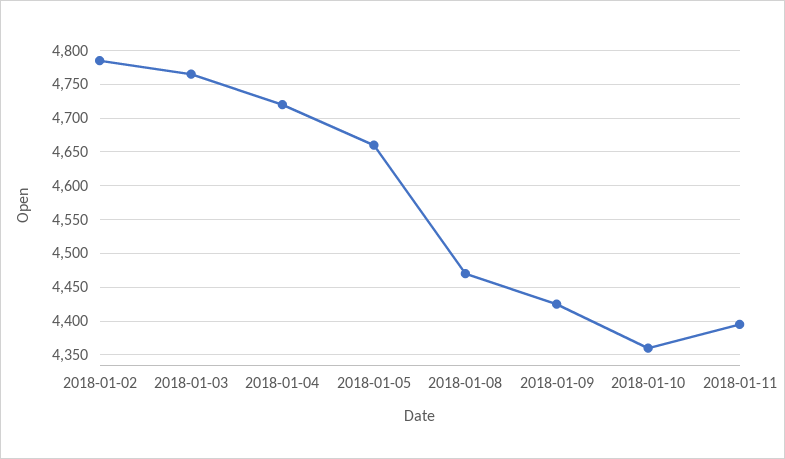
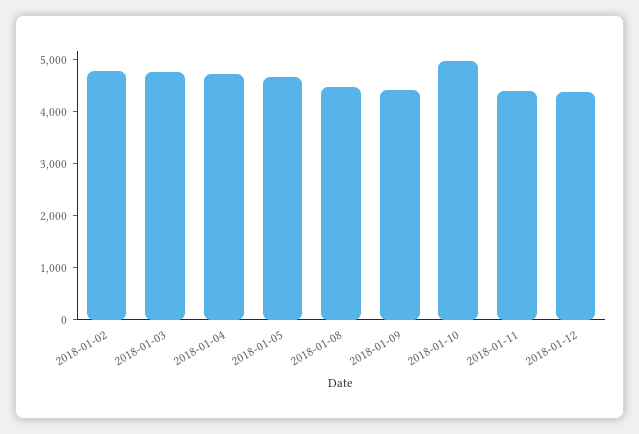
2018-01-10: 4360 -> 5000
2018-01-12: none -> 4400

